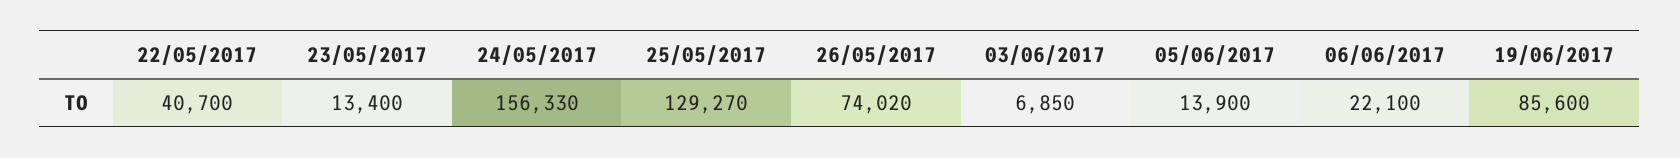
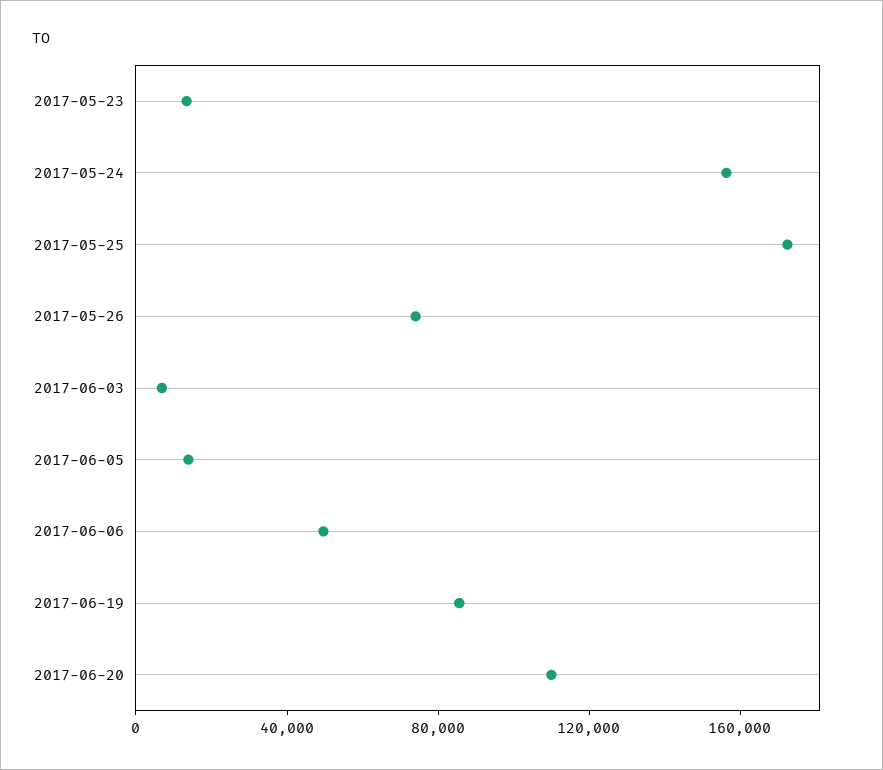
22/05/2017: 40700 -> none
25/05/2017: 129270 -> 170000
06/06/2017: 22100 -> 50000
2017-06-20: none -> 110000

